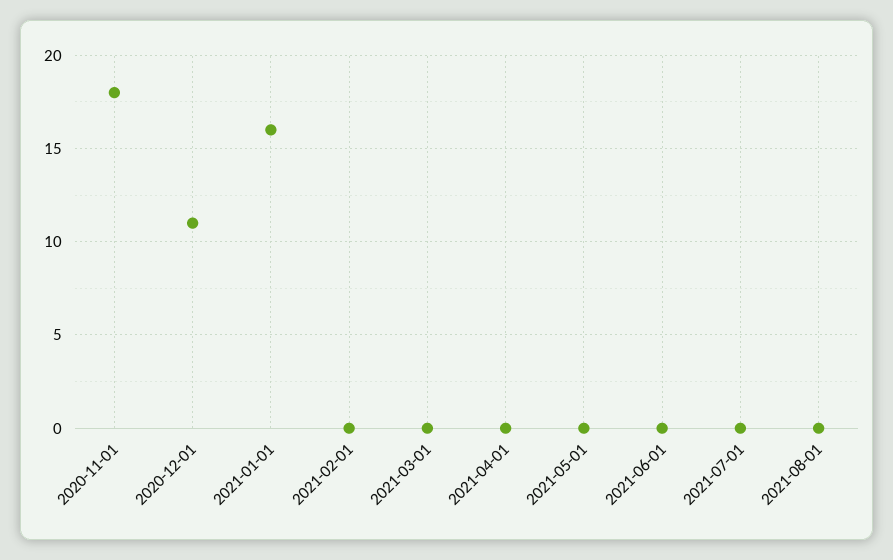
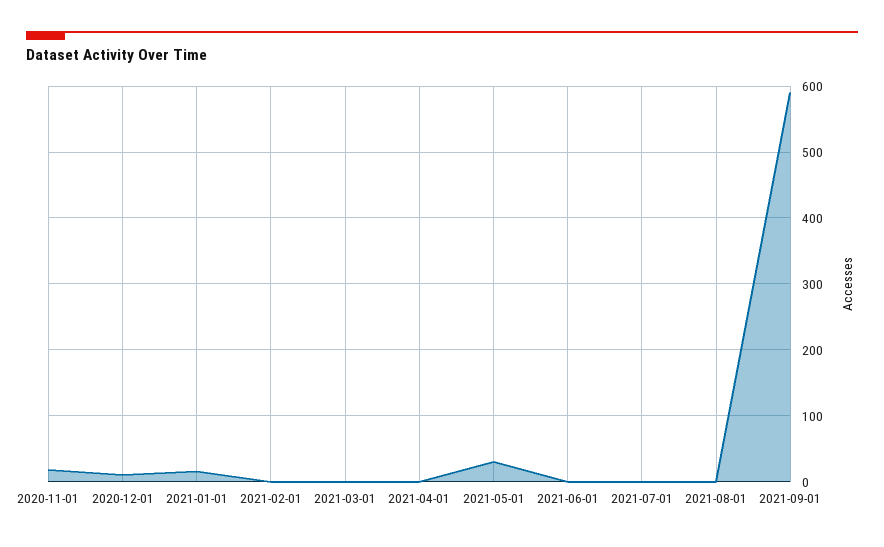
2021-05-01: 0 -> 30
2021-09-01: none -> 590

